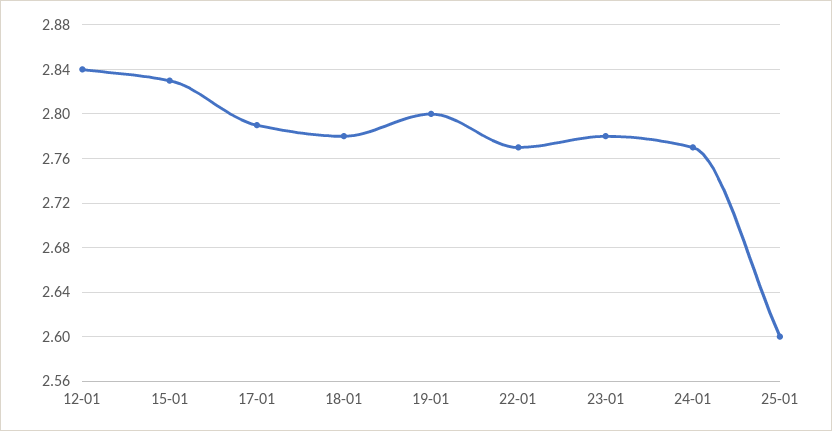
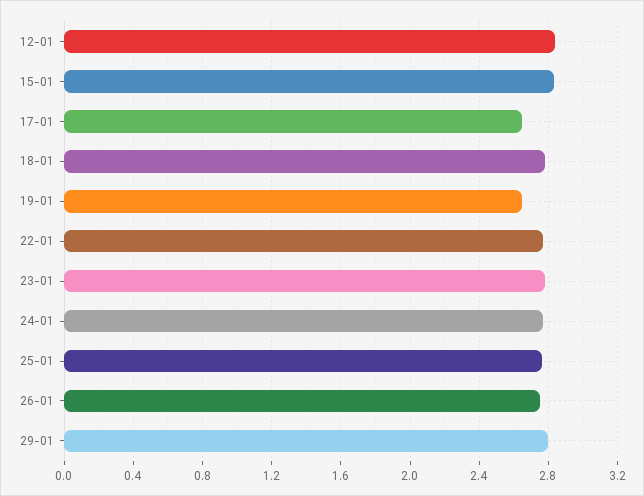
17-01: 2.79 -> 2.65
19-01: 2.8 -> 2.65
25-01: 2.6 -> 2.75
26-01: none -> 2.75
29-01: none -> 2.8

